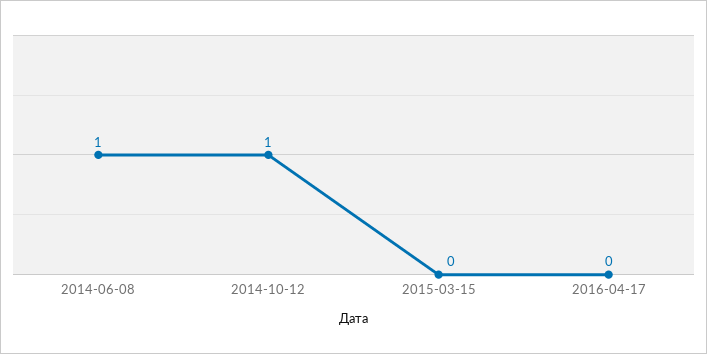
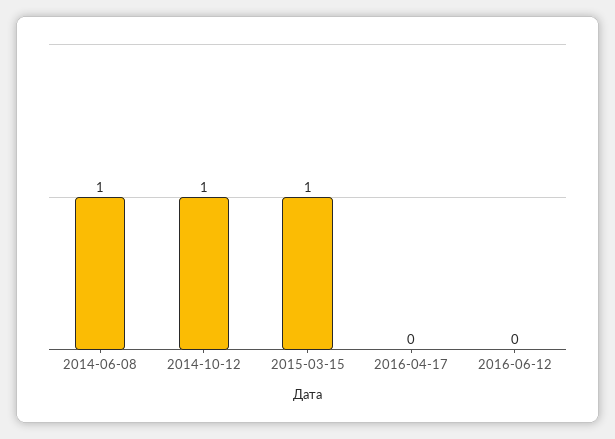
2015-03-15: 0 -> 1
2016-06-12: none -> 0

